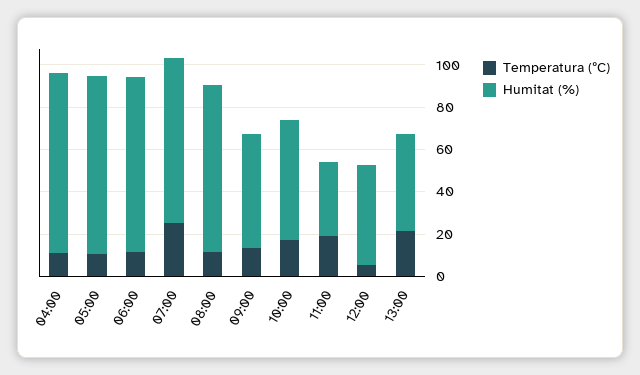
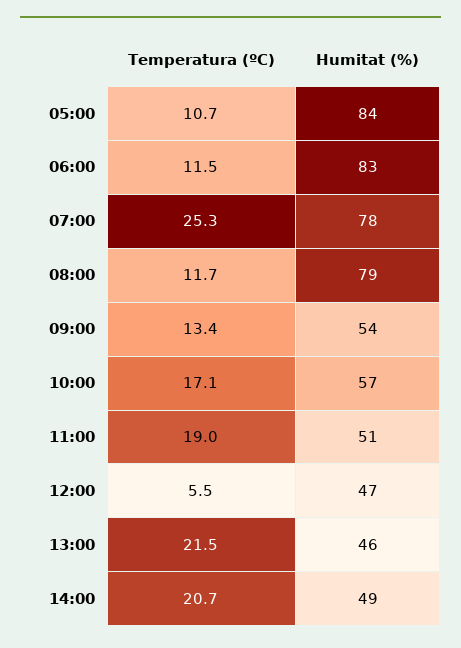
Temperatura (ºC), 04:00: 10 -> none
Humitat (%), 04:00: 85 -> none
Humitat (%), 11:00: 35 -> 51
Temperatura (ºC), 14:00: none -> 20.7
Humitat (%), 14:00: none -> 49

